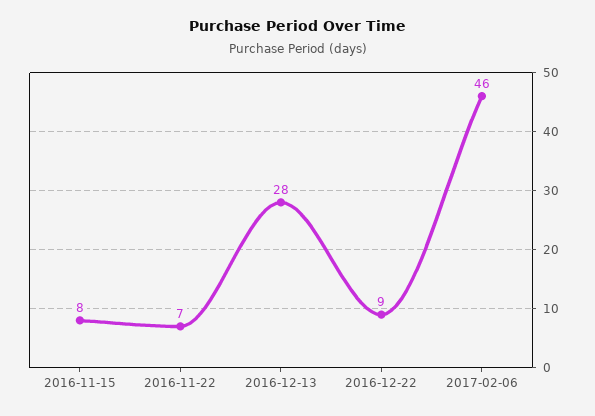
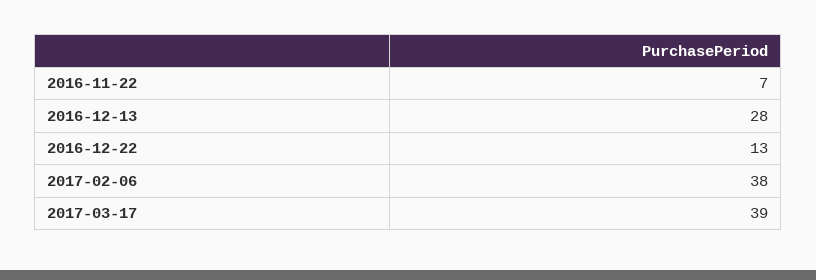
2016-11-15: 8 -> none
2016-12-22: 9 -> 13
2017-02-06: 46 -> 38
2017-03-17: none -> 39

